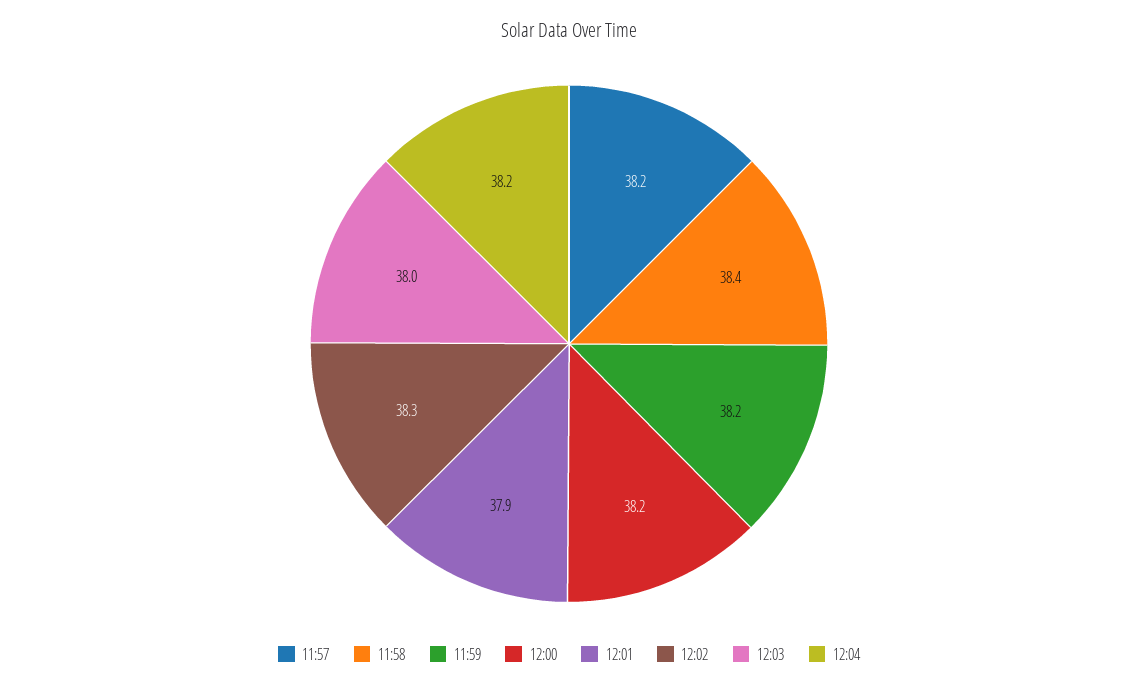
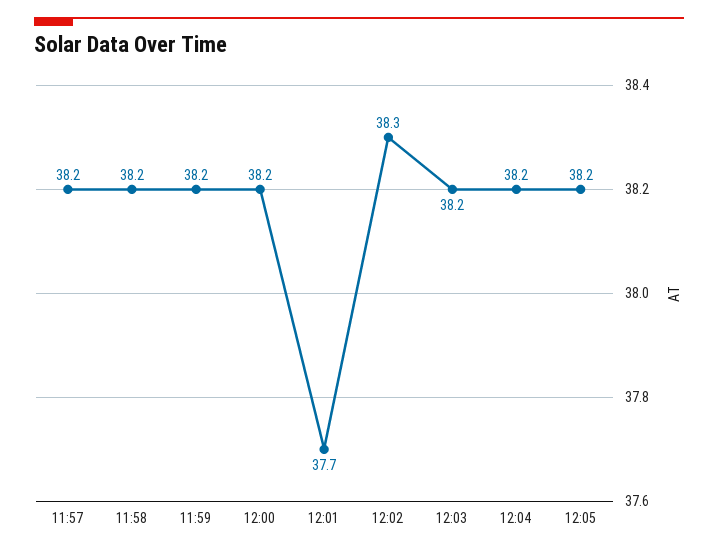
11:58: 38.4 -> 38.2
12:01: 37.9 -> 37.7
12:03: 38 -> 38.2
12:05: none -> 38.2

